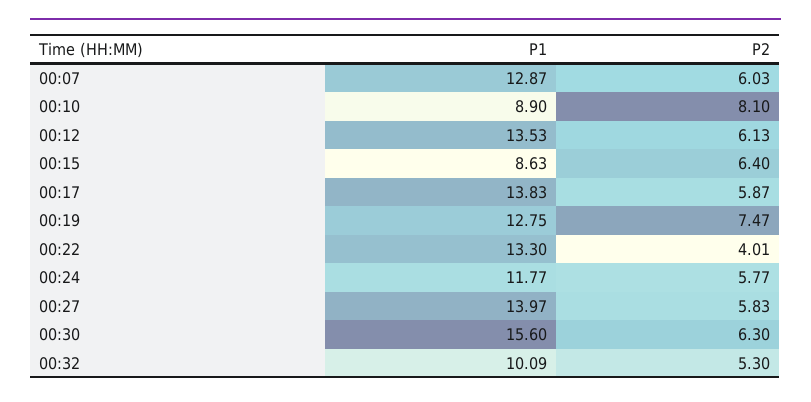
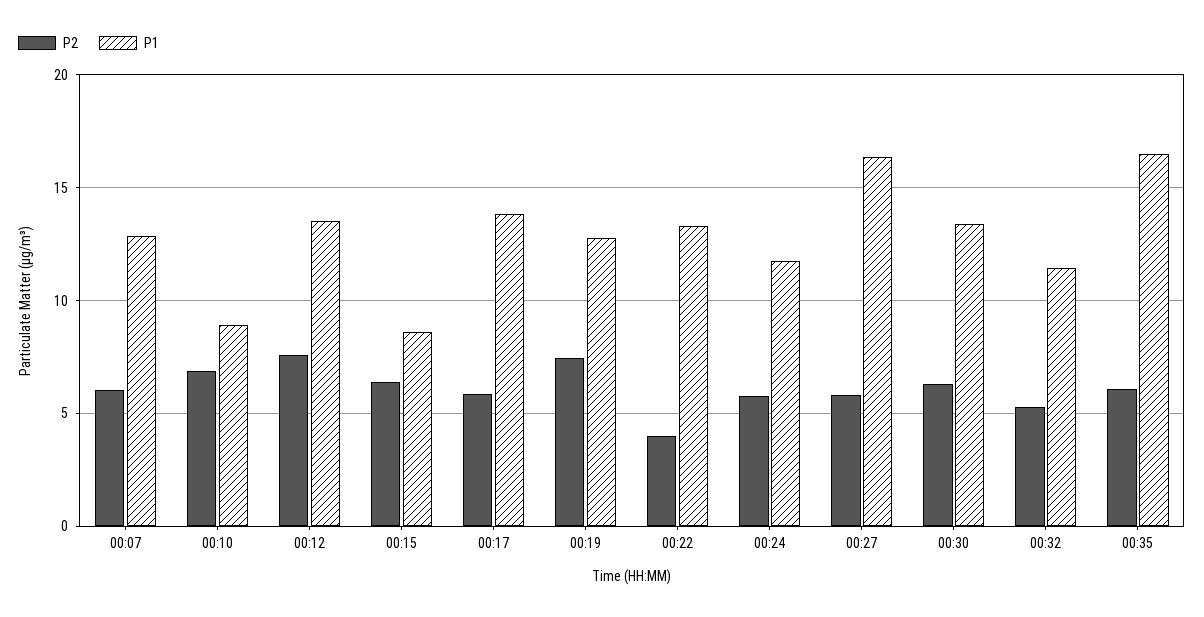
P2, 00:10: 8.1 -> 7
P2, 00:12: 6.13 -> 7.5
P1, 00:27: 13.97 -> 16.5
P1, 00:30: 15.6 -> 13.5
P1, 00:32: 10.09 -> 11.5
P2, 00:35: none -> 6
P1, 00:35: none -> 16.5

